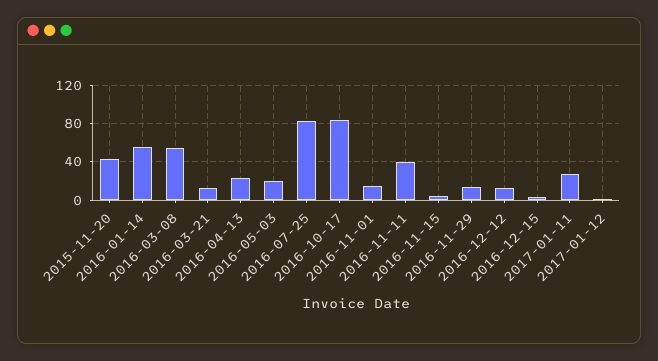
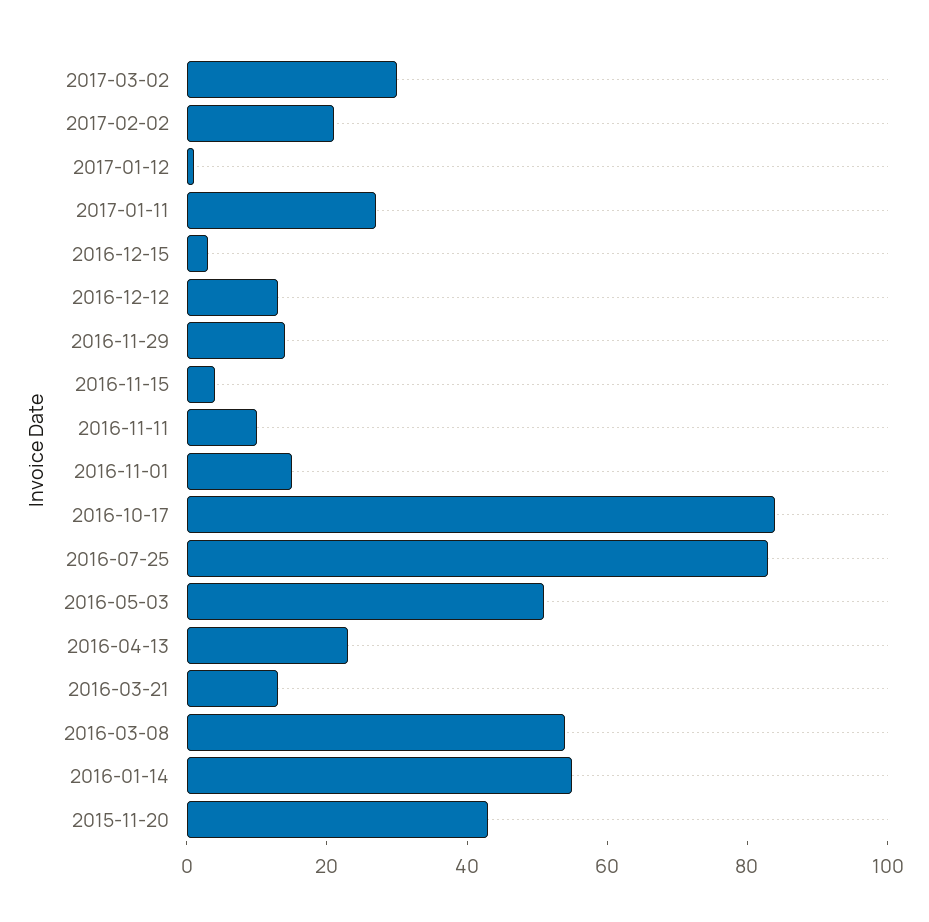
2016-05-03: 20 -> 50
2016-11-11: 40 -> 10
2017-03-02: none -> 30
2017-02-02: none -> 20

